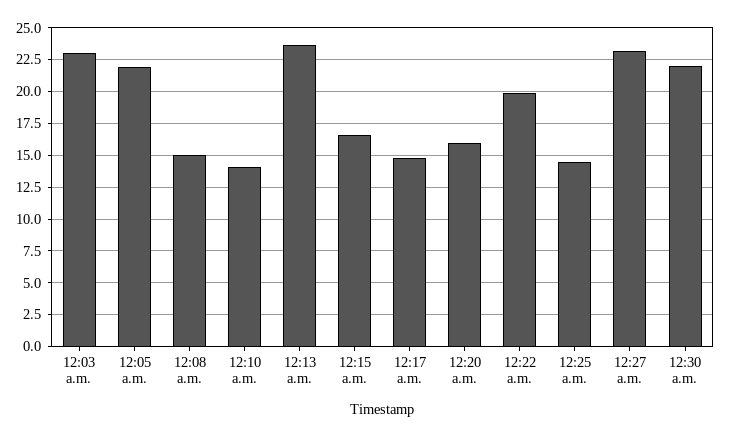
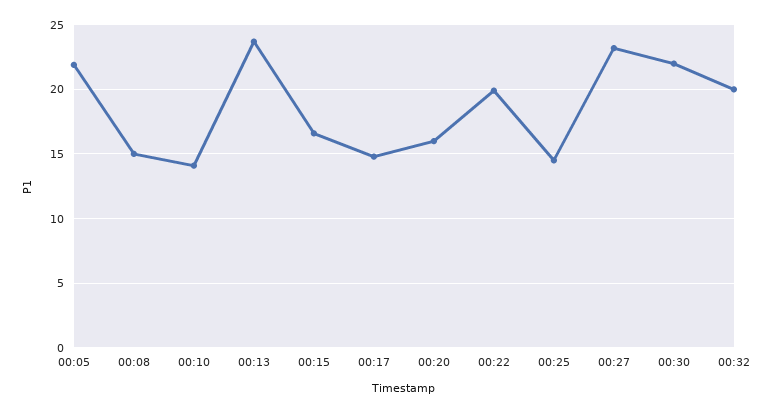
12:03 a.m.: 23 -> none
00:32: none -> 20

